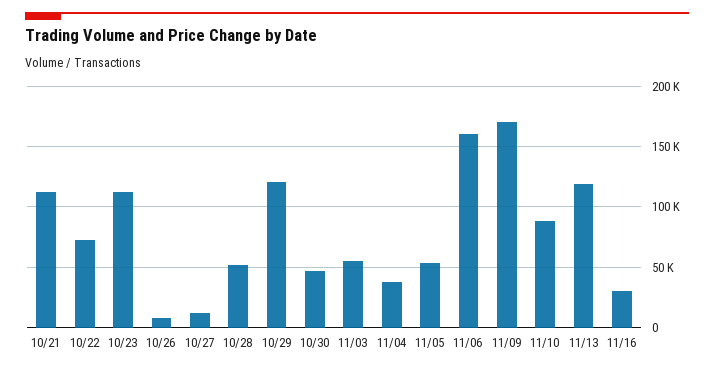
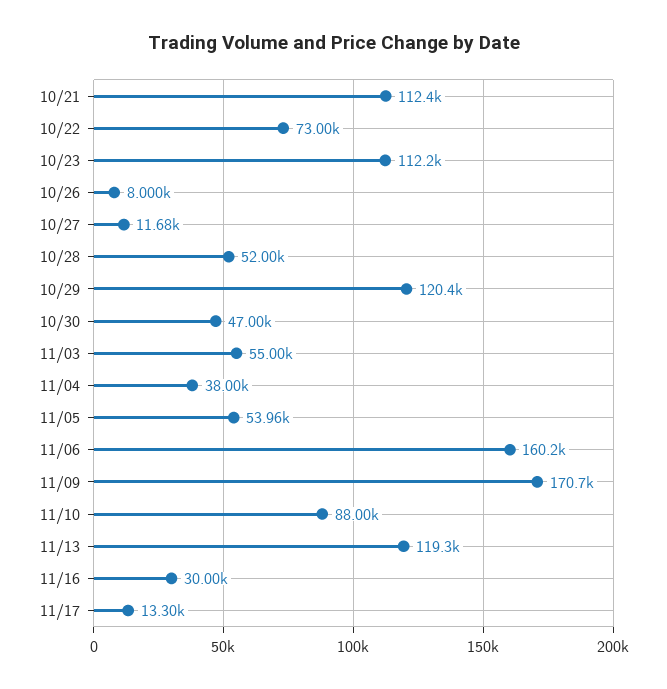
11/17: none -> 13300

